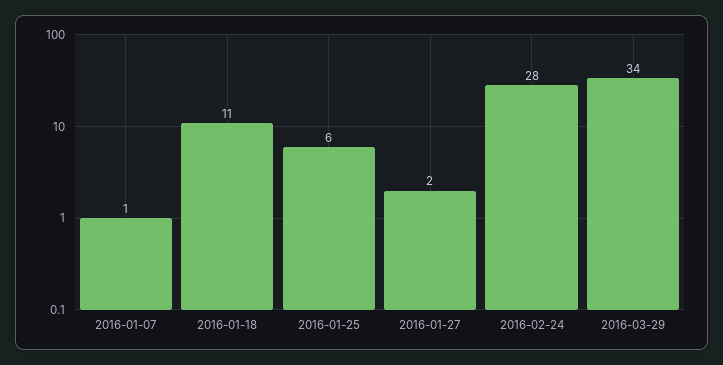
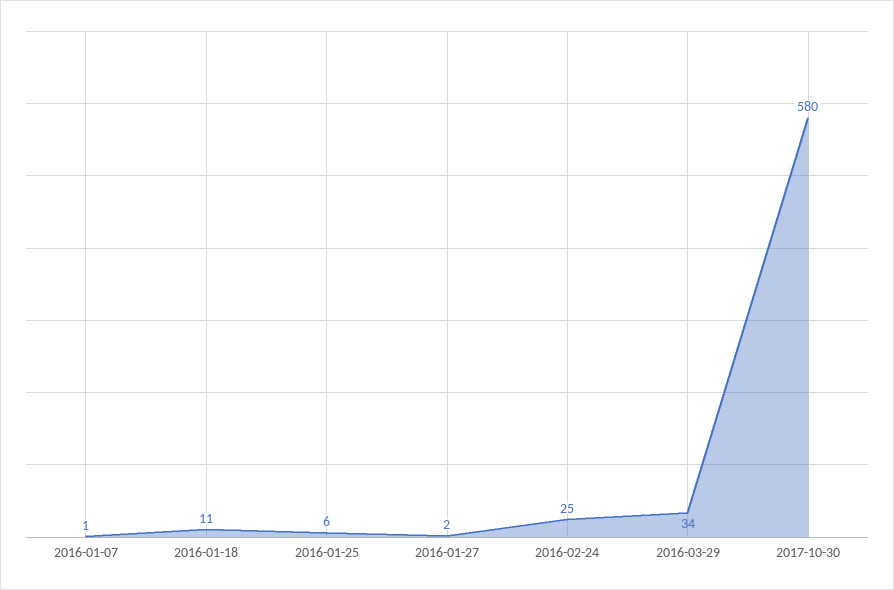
2016-02-24: 28 -> 25
2017-10-30: none -> 580

